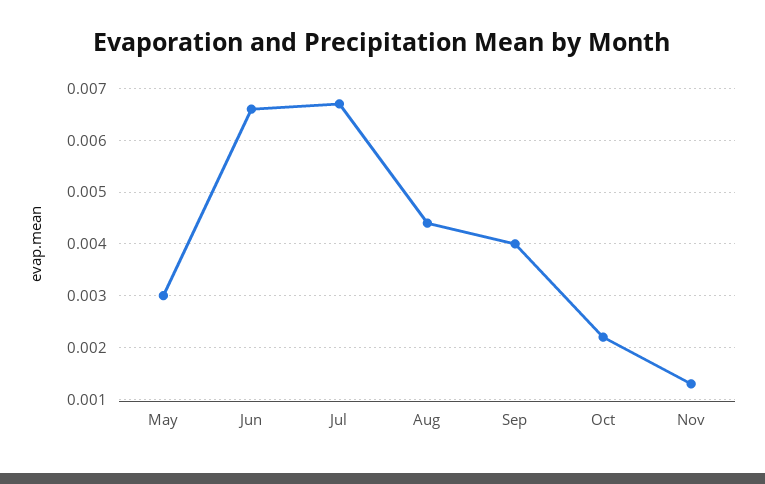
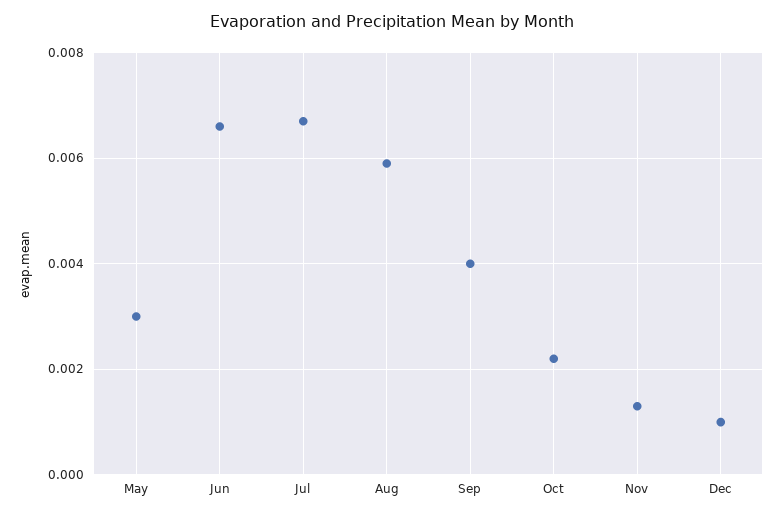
Aug: 0.0045 -> 0.006
Dec: none -> 0.001

